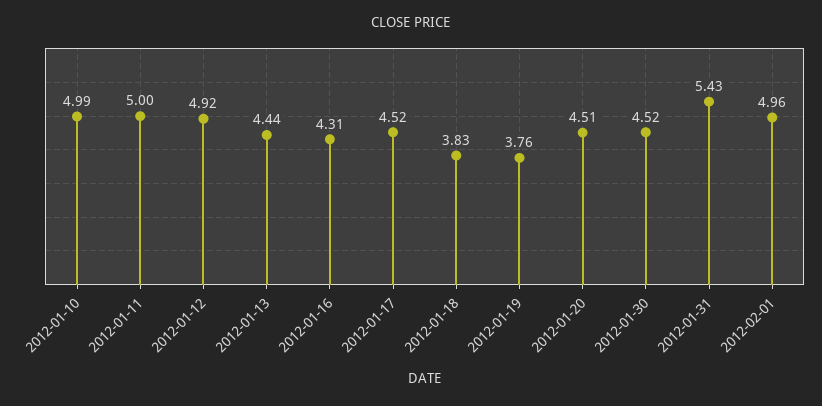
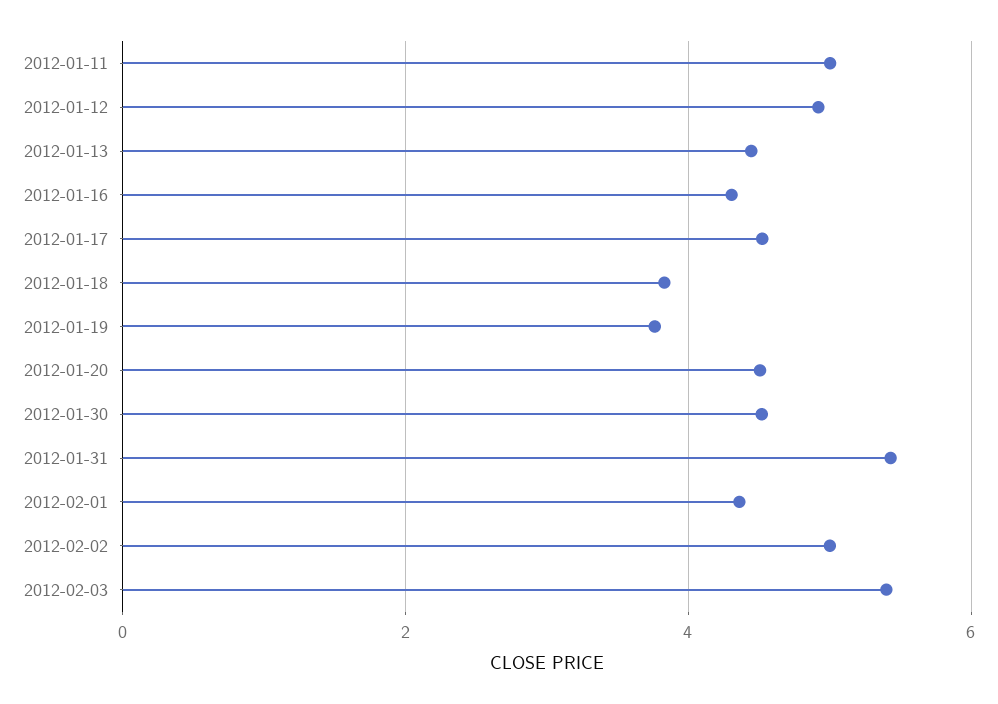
2012-01-10: 4.99 -> none
2012-02-01: 4.96 -> 4.4
2012-02-02: none -> 5
2012-02-03: none -> 5.4

